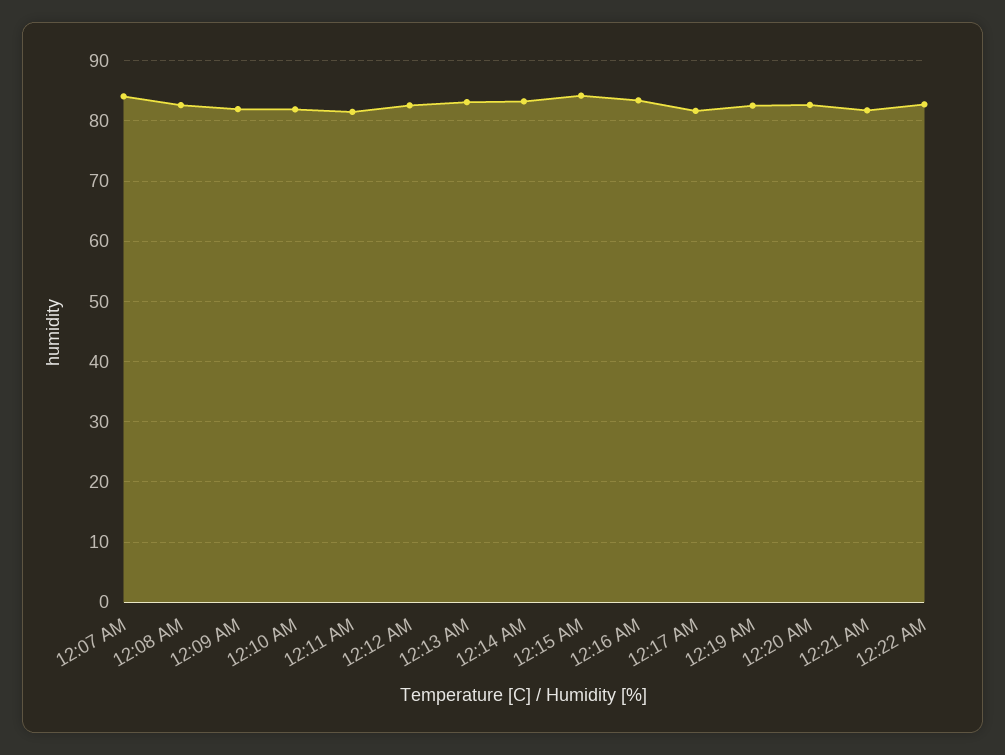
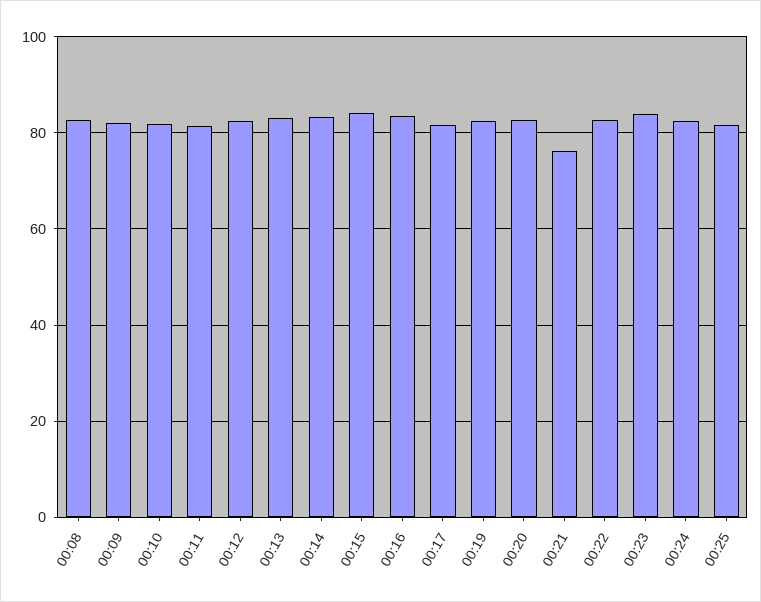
12:07 AM: 84 -> none
12:21 AM: 82 -> 76
00:23: none -> 84
00:24: none -> 82
00:25: none -> 82

